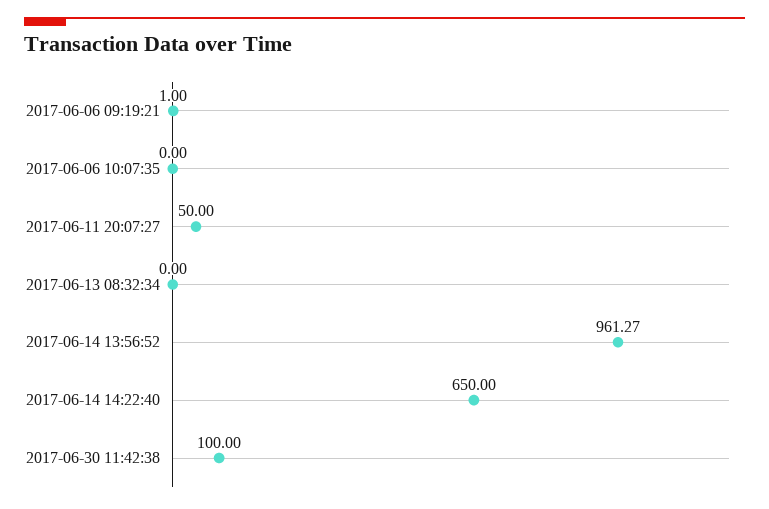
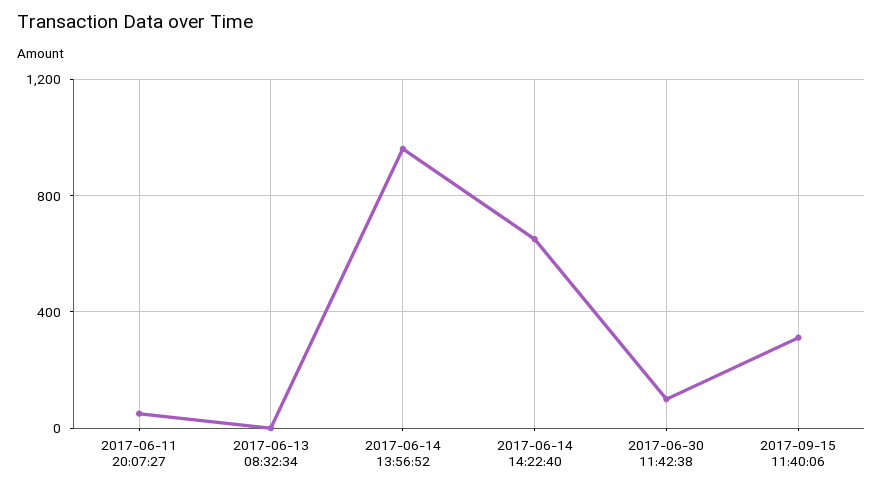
2017-06-06 09:19:21: 1 -> none
2017-06-06 10:07:35: 0 -> none
2017-09-15 11:40:06: none -> 300

